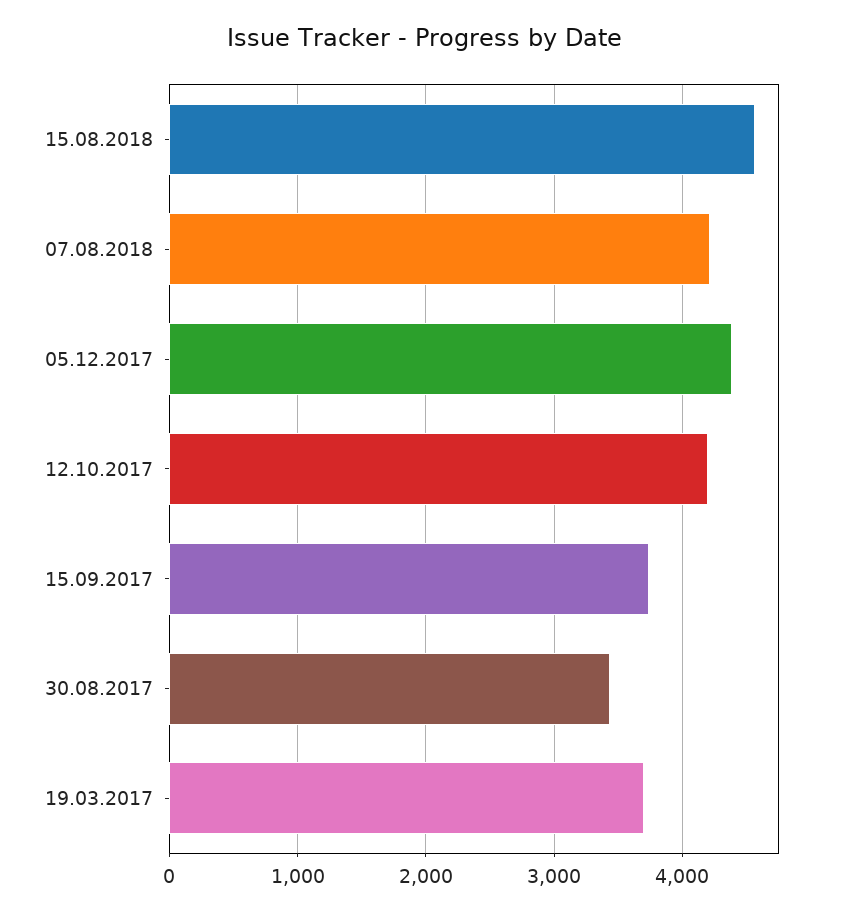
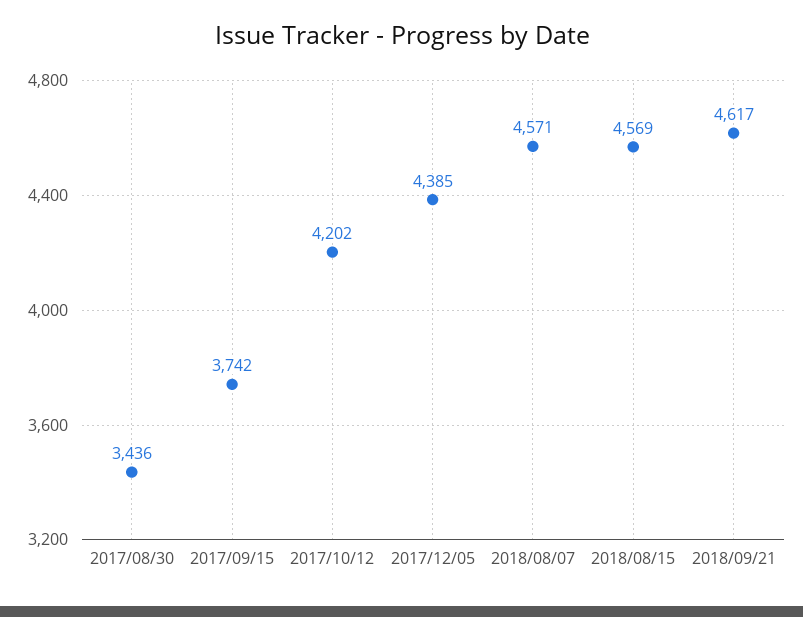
07.08.2018: 4200 -> 4571
19.03.2017: 3700 -> none
2018/09/21: none -> 4617

